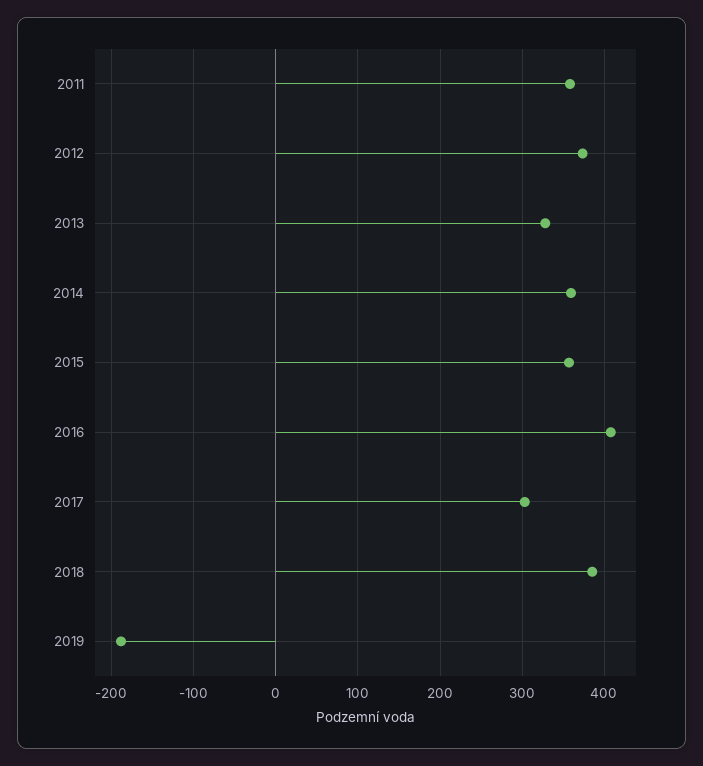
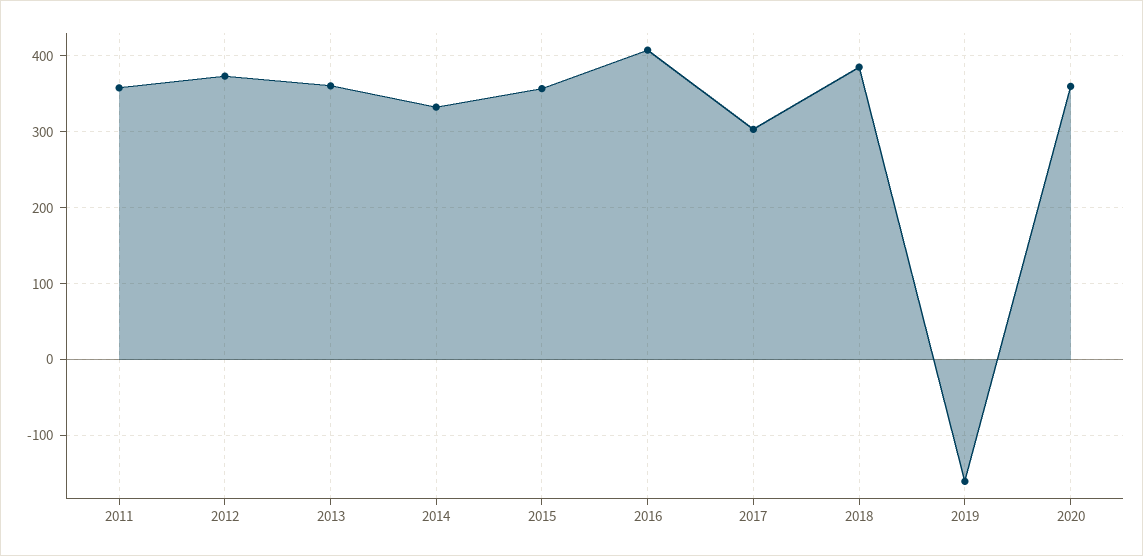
2013: 330 -> 360
2014: 360 -> 330
2019: -190 -> -160
2020: none -> 360

